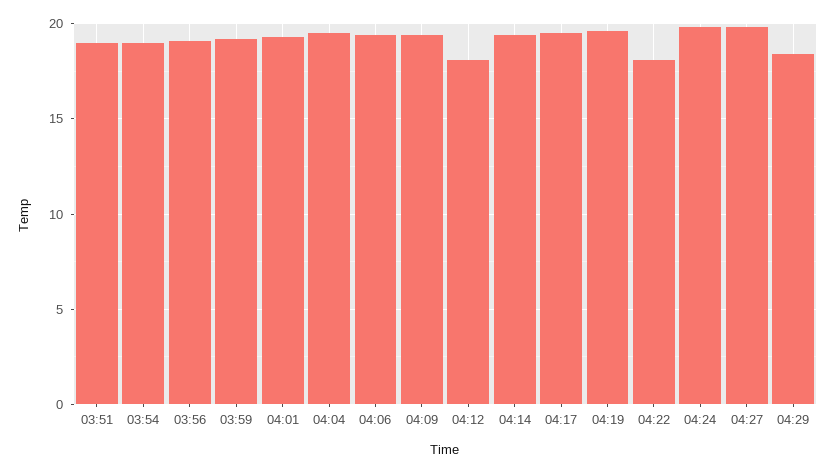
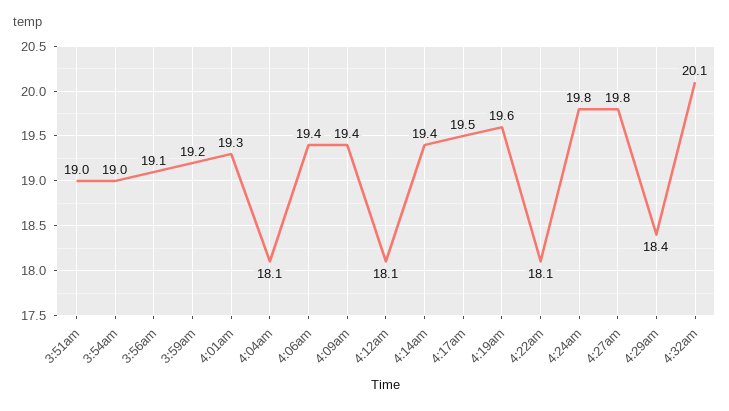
04:04: 19.5 -> 18.1
4:32am: none -> 20.1

